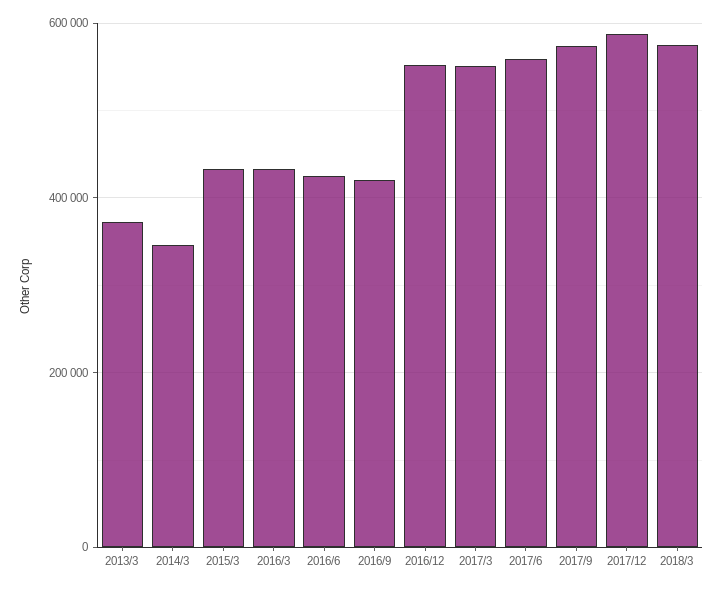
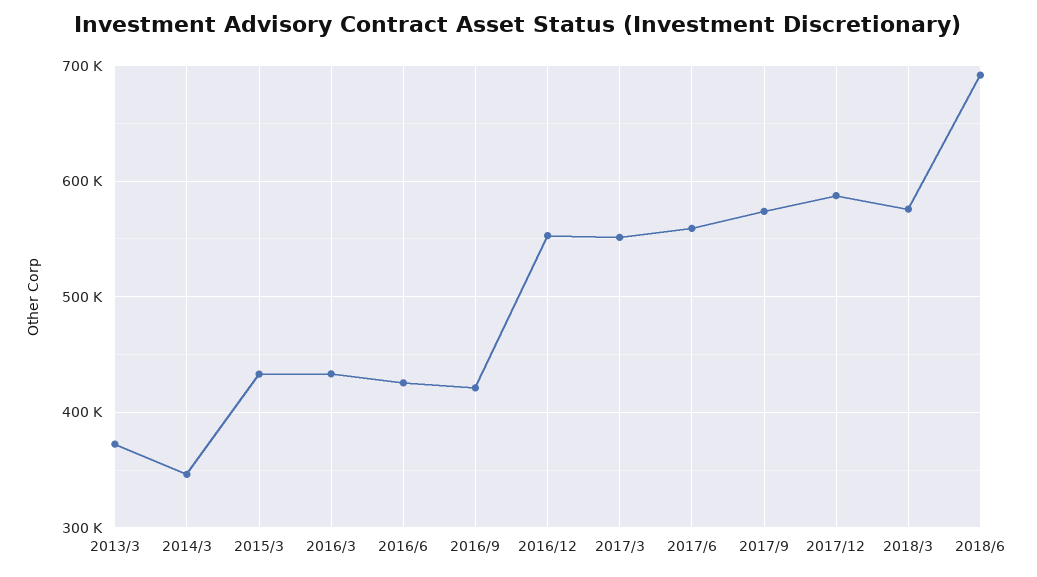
2018/6: none -> 690000

